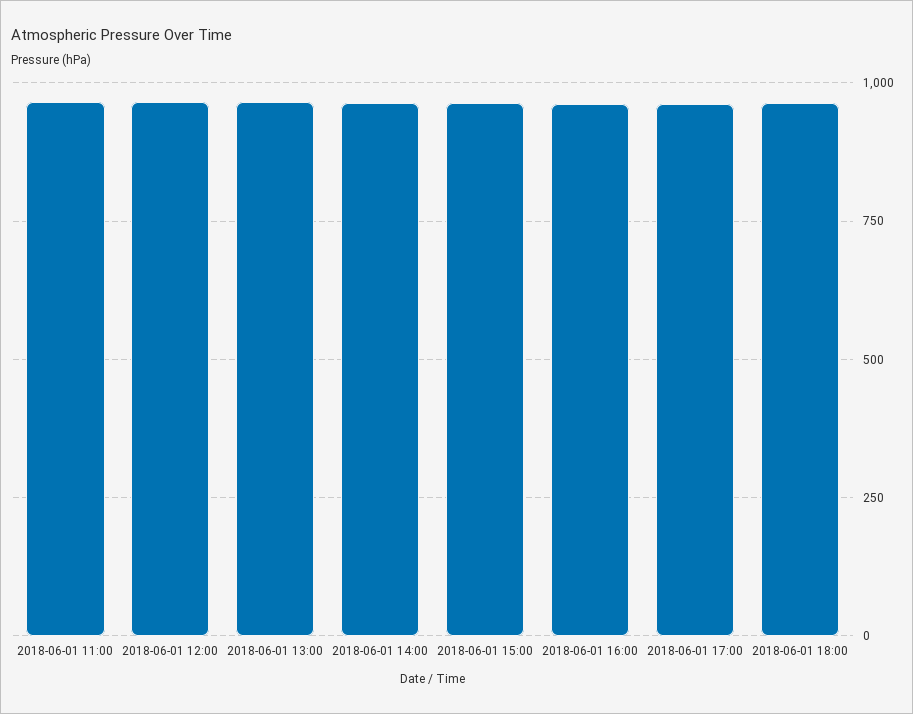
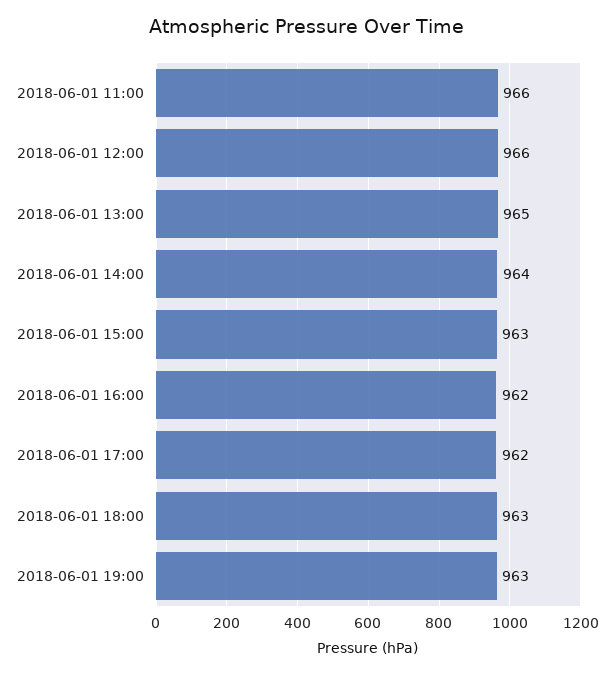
2018-06-01 19:00: none -> 963

